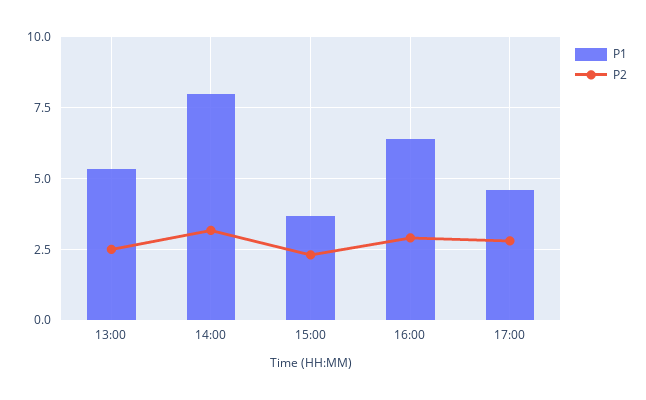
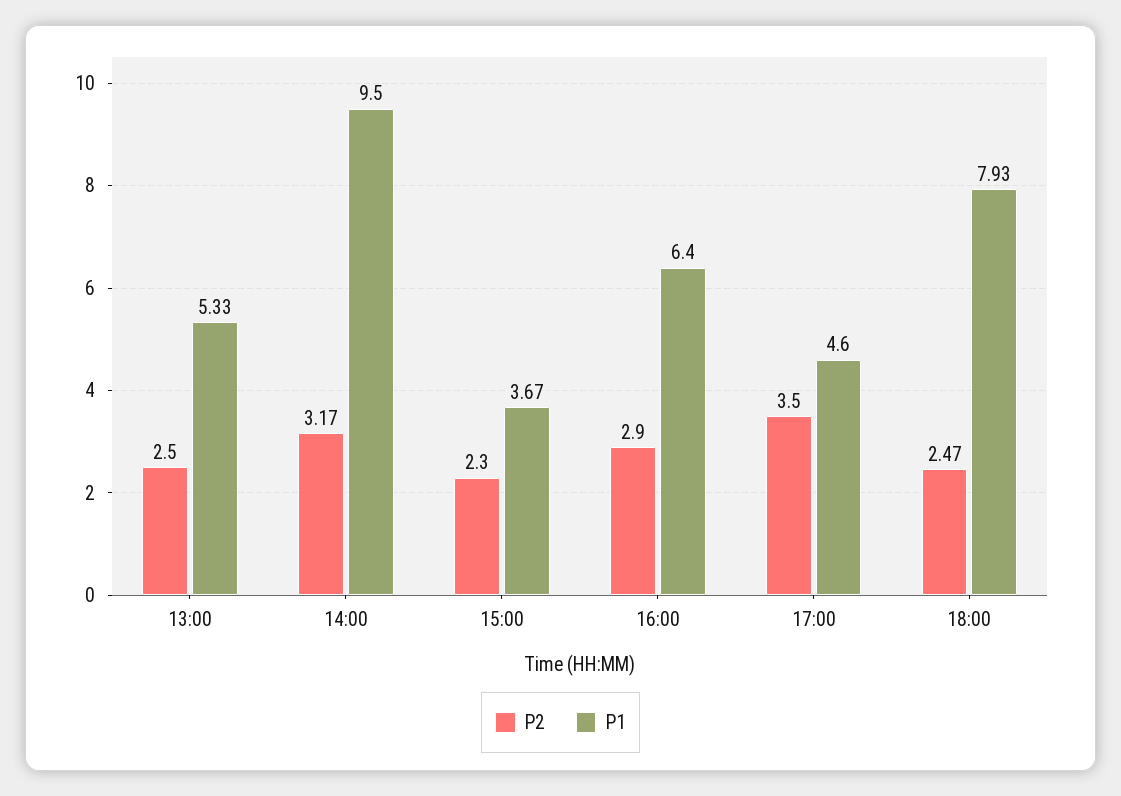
P1, 14:00: 8 -> 9.5
P2, 17:00: 2.75 -> 3.5
P2, 18:00: none -> 2.47
P1, 18:00: none -> 7.93

